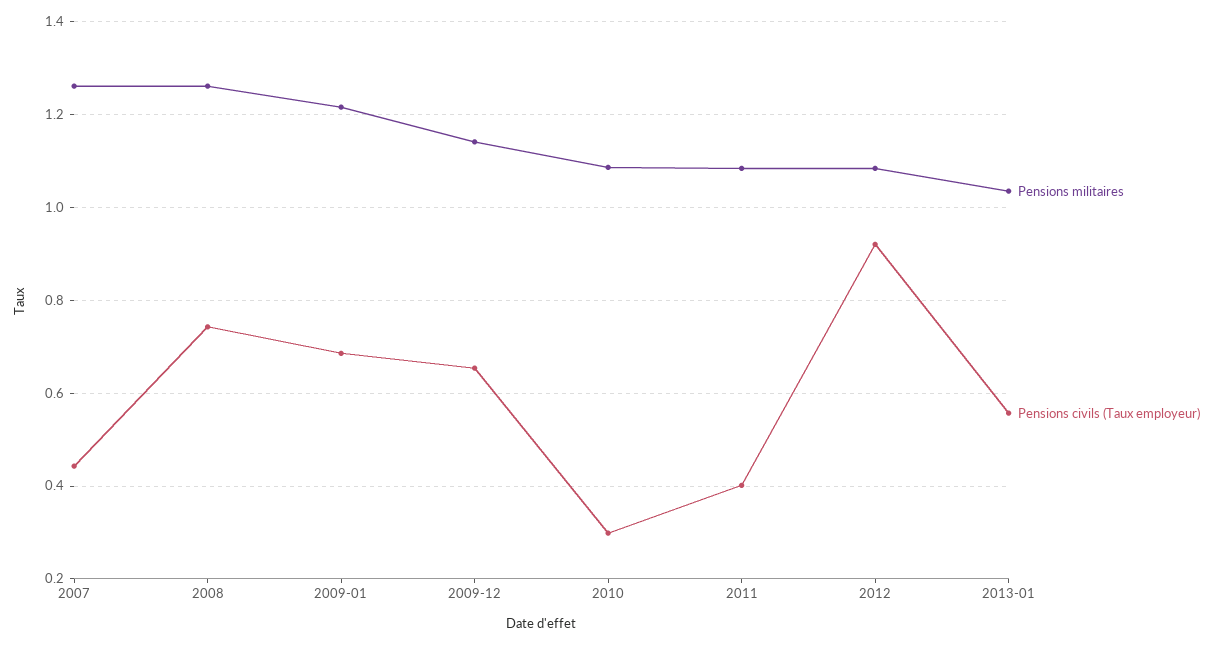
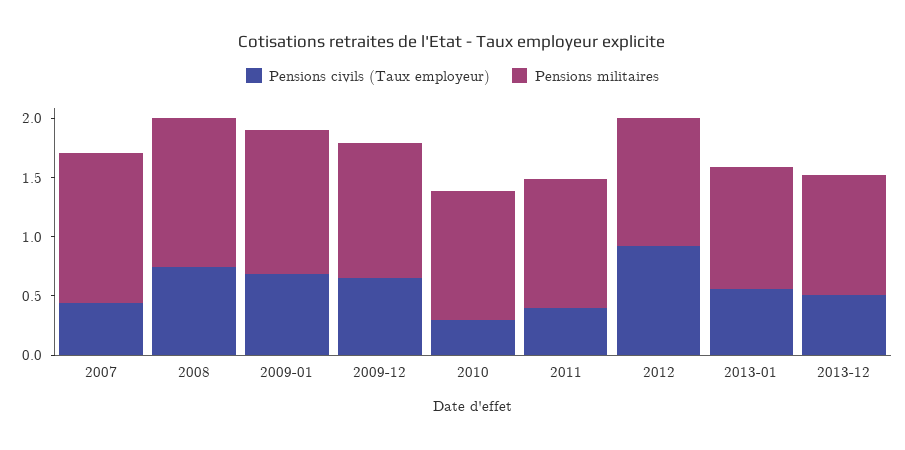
Pensions civils (Taux employeur), 2013-12: none -> 0.5
Pensions militaires, 2013-12: none -> 1

